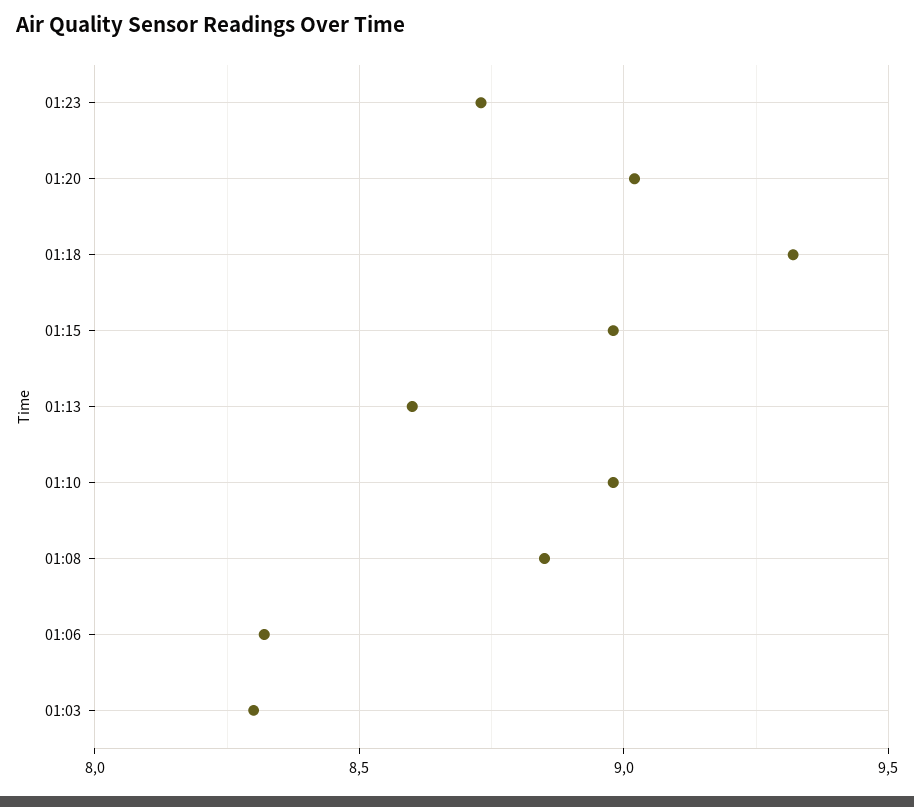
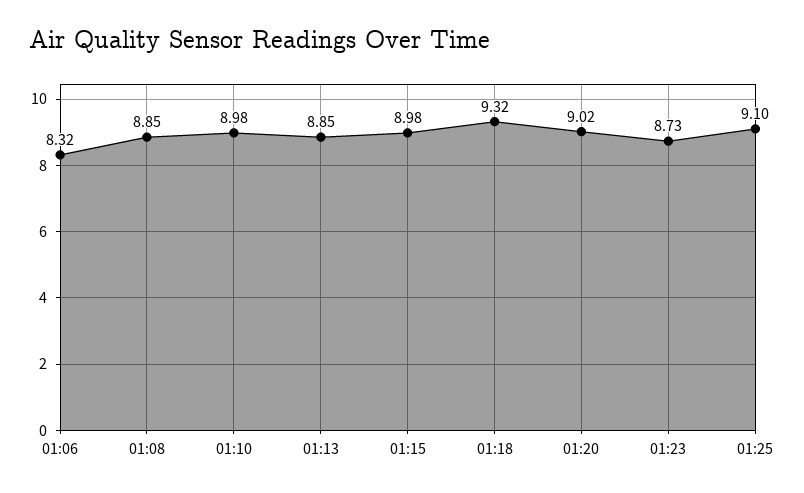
01:13: 8.6 -> 8.85
01:03: 8.3 -> none
01:25: none -> 9.1

